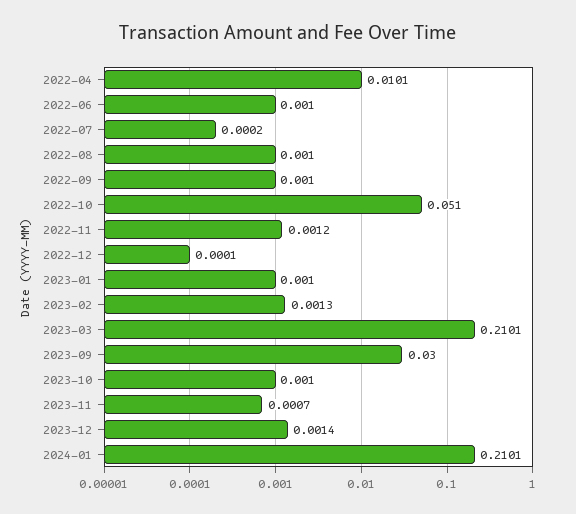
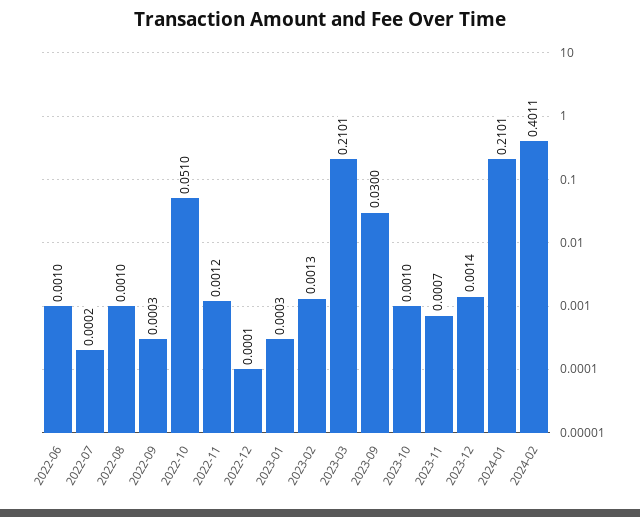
2022-04: 0.0101 -> none
2022-09: 0.001 -> 0.0003
2023-01: 0.001 -> 0.0003
2024-02: none -> 0.4011

